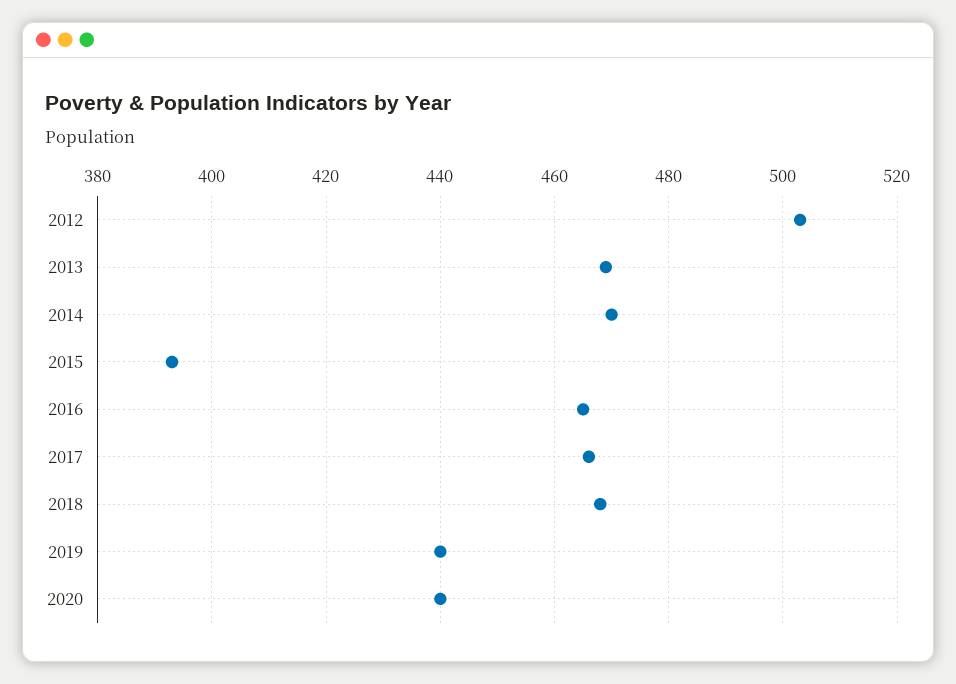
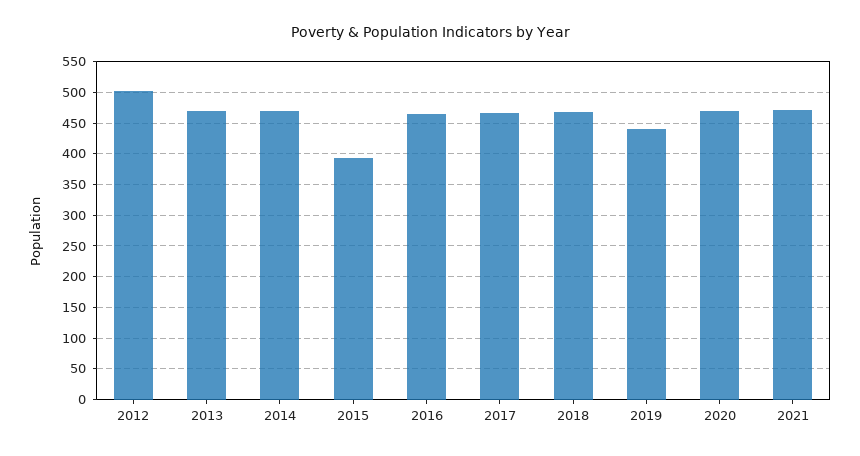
2020: 440 -> 470
2021: none -> 470

